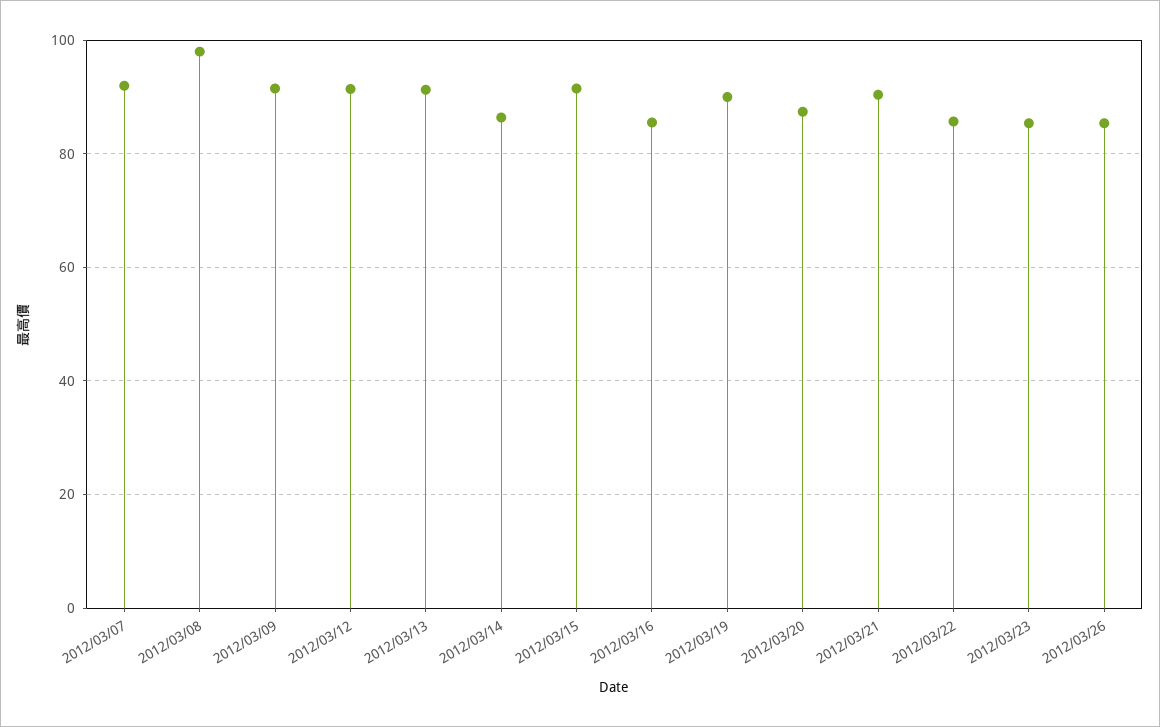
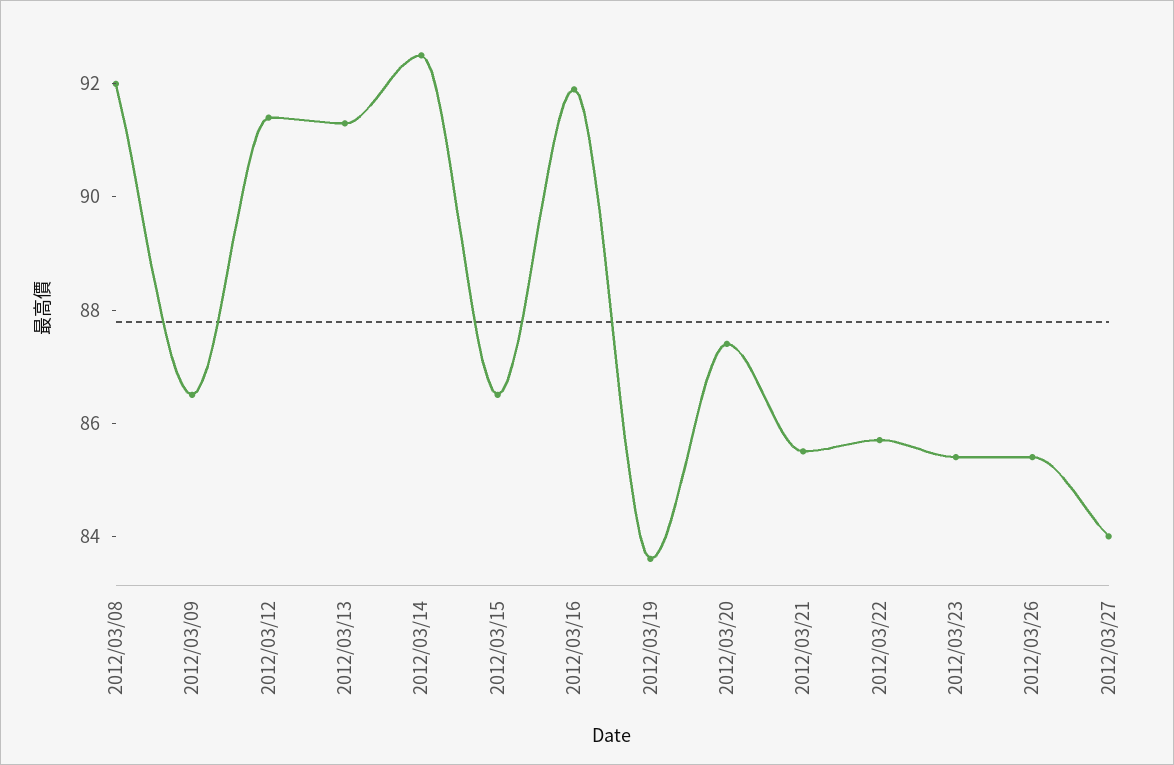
2012/03/07: 92 -> none
2012/03/08: 98 -> 92
2012/03/09: 92 -> 86.5
2012/03/14: 86 -> 92.5
2012/03/15: 92 -> 86.5
2012/03/16: 86 -> 92
2012/03/19: 90 -> 83.5
2012/03/21: 90 -> 85.5
2012/03/27: none -> 84

